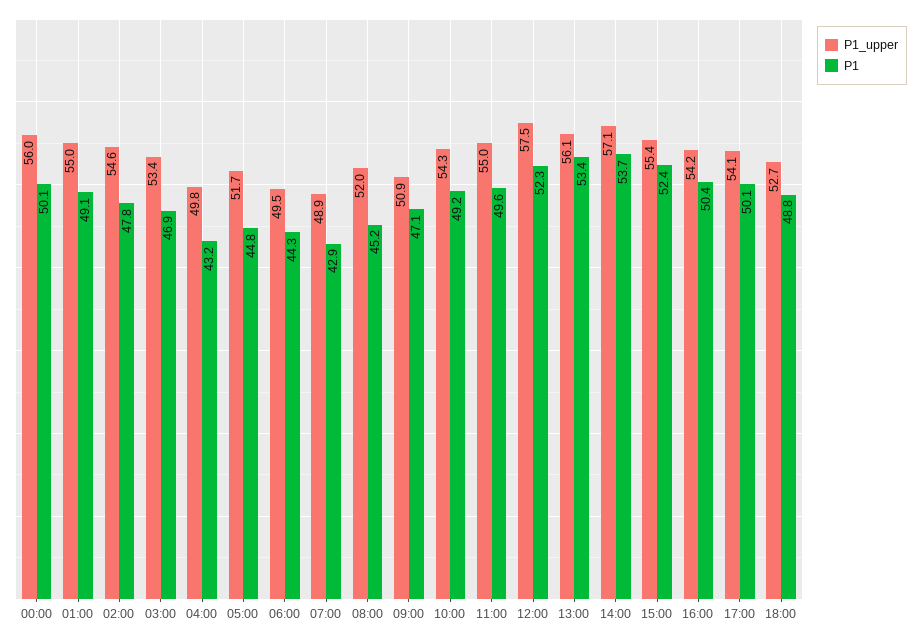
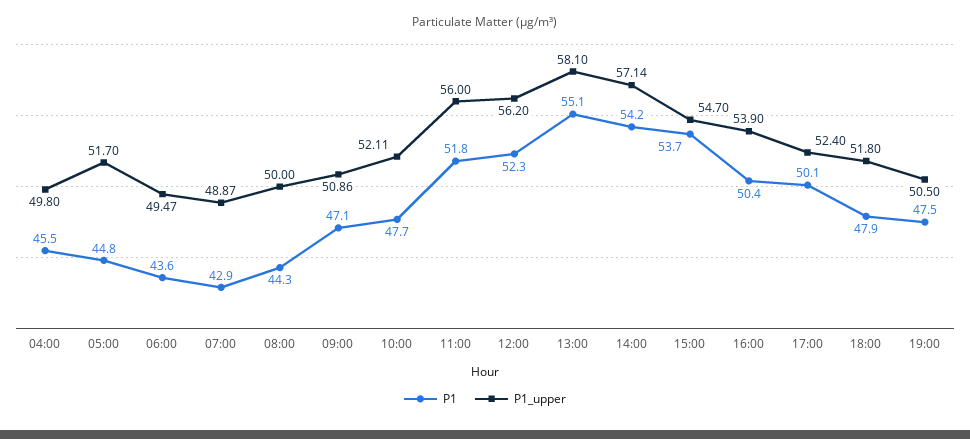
P1_upper, 00:00: 56 -> none
P1, 00:00: 50.1 -> none
P1_upper, 01:00: 55 -> none
P1, 01:00: 49.1 -> none
P1_upper, 02:00: 54.6 -> none
P1, 02:00: 47.8 -> none
P1_upper, 03:00: 53.4 -> none
P1, 03:00: 46.9 -> none
P1, 04:00: 43.2 -> 45.5
P1, 06:00: 44.3 -> 43.6
P1_upper, 08:00: 52 -> 50
P1, 08:00: 45.2 -> 44.3
P1_upper, 10:00: 54.3 -> 52.11
P1, 10:00: 49.2 -> 47.7
P1_upper, 11:00: 55 -> 56
P1, 11:00: 49.6 -> 51.8
P1_upper, 12:00: 57.5 -> 56.2
P1_upper, 13:00: 56.1 -> 58.1
P1, 13:00: 53.4 -> 55.1
P1, 14:00: 53.7 -> 54.2
P1_upper, 15:00: 55.4 -> 54.7
P1, 15:00: 52.4 -> 53.7
P1_upper, 16:00: 54.2 -> 53.9
P1_upper, 17:00: 54.1 -> 52.4
P1_upper, 18:00: 52.7 -> 51.8
P1, 18:00: 48.8 -> 47.9
P1, 19:00: none -> 47.5
P1_upper, 19:00: none -> 50.5

